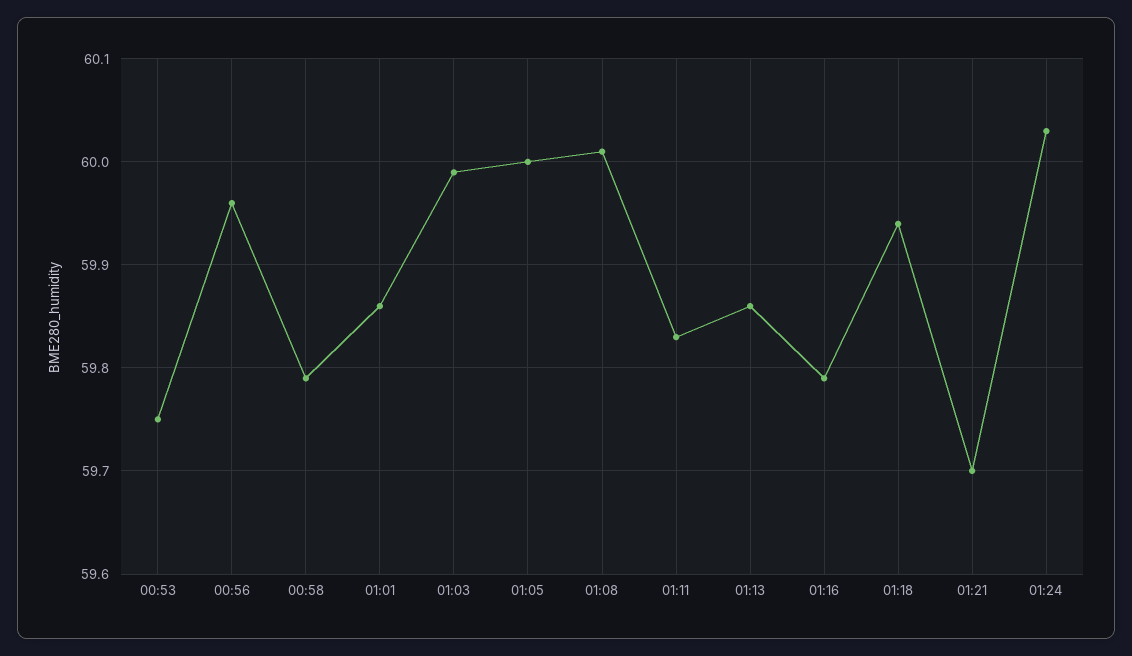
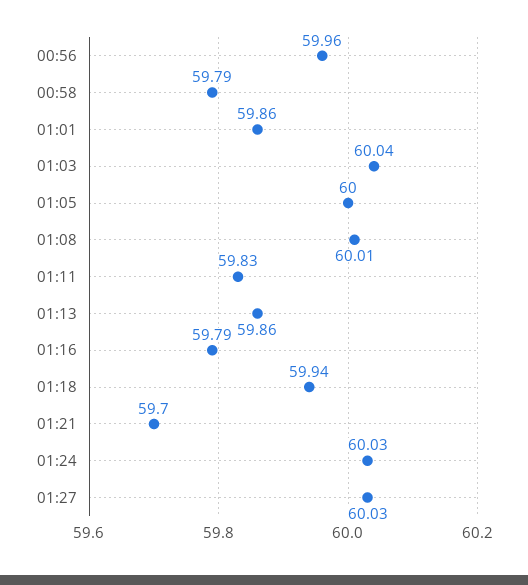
00:53: 59.75 -> none
01:03: 59.99 -> 60.04
01:27: none -> 60.03

